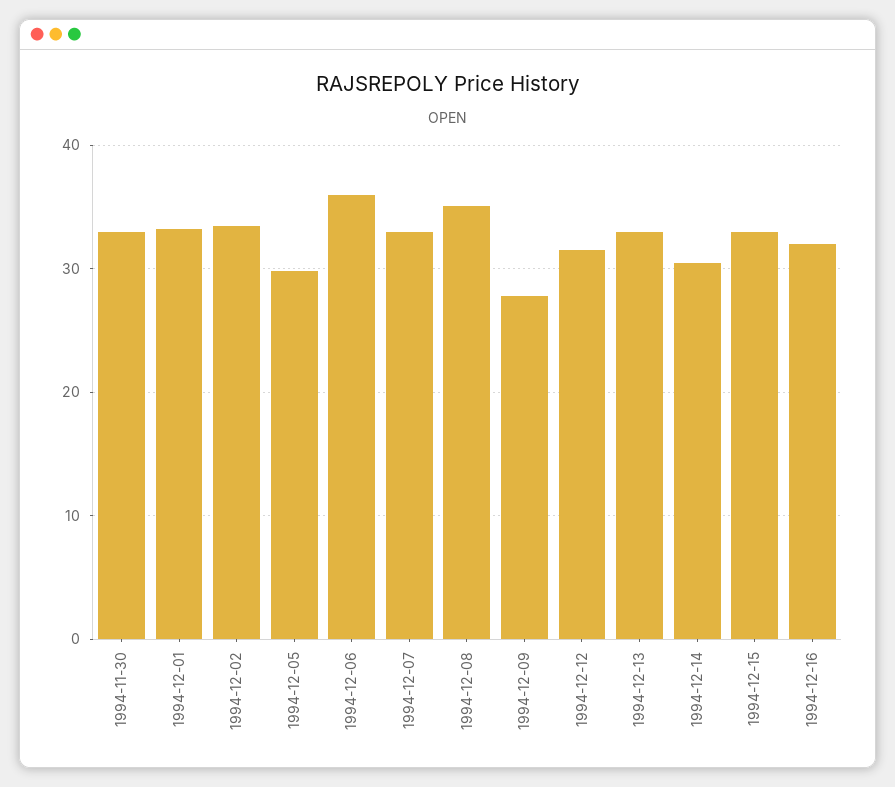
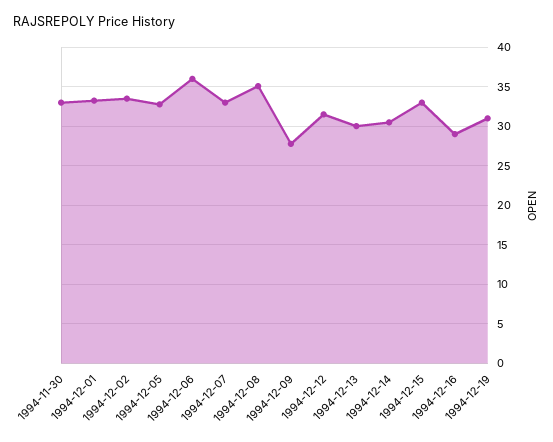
1994-12-05: 30 -> 33
1994-12-13: 33 -> 30
1994-12-16: 32 -> 29
1994-12-19: none -> 31

